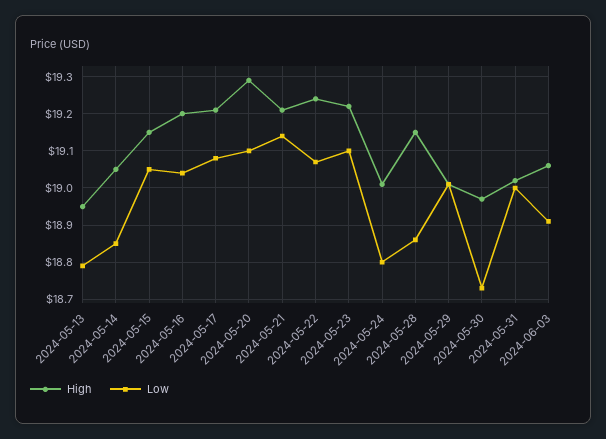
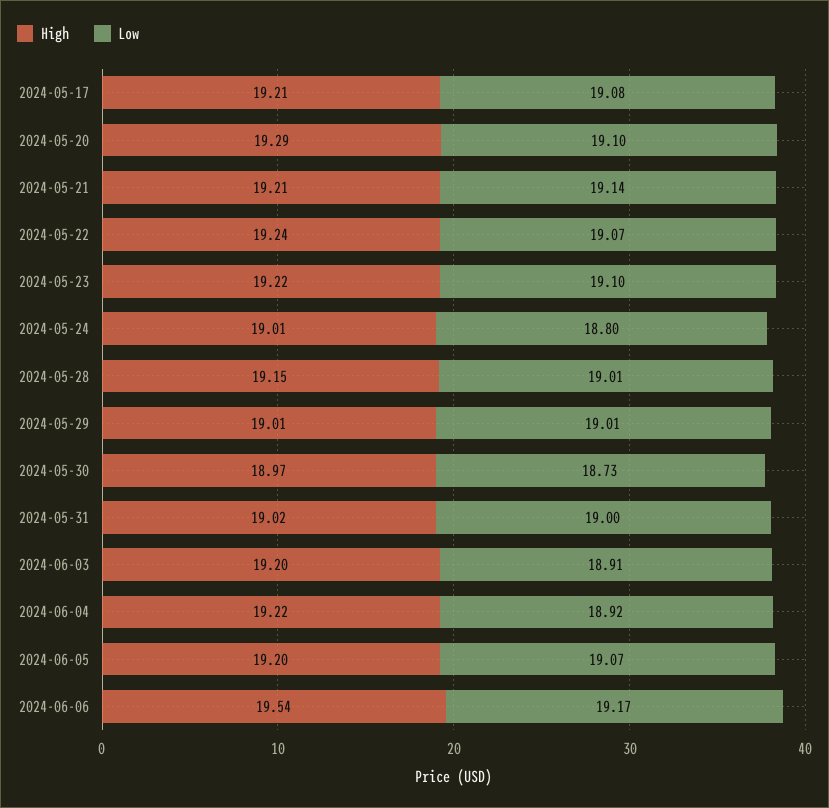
High, 2024-05-13: 18.95 -> none
Low, 2024-05-13: 18.8 -> none
High, 2024-05-14: 19.05 -> none
Low, 2024-05-14: 18.85 -> none
High, 2024-05-15: 19.15 -> none
Low, 2024-05-15: 19.05 -> none
High, 2024-05-16: 19.2 -> none
Low, 2024-05-16: 19.05 -> none
Low, 2024-05-28: 18.85 -> 19.01
High, 2024-06-03: 19.05 -> 19.2
High, 2024-06-04: none -> 19.22
Low, 2024-06-04: none -> 18.92
High, 2024-06-05: none -> 19.2
Low, 2024-06-05: none -> 19.07
High, 2024-06-06: none -> 19.54
Low, 2024-06-06: none -> 19.17

